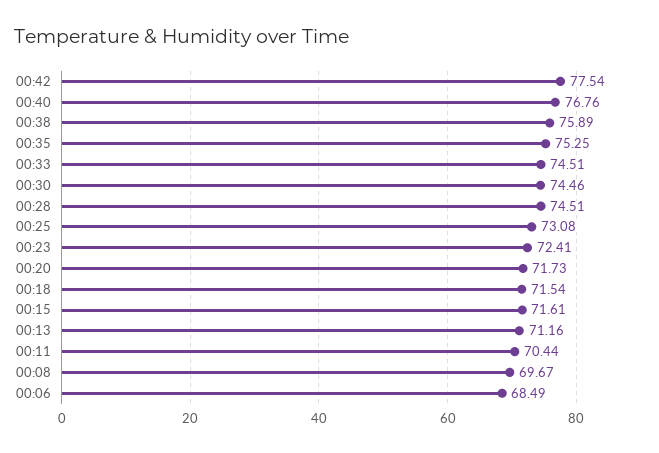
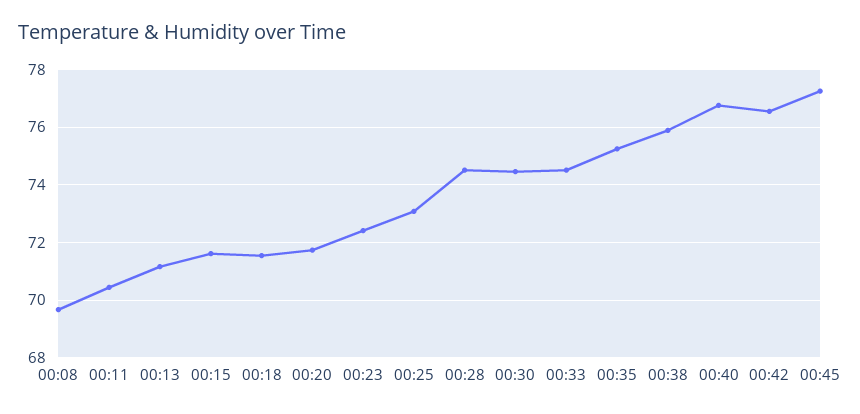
00:42: 77.54 -> 76.5
00:06: 68.49 -> none
00:45: none -> 77.25

